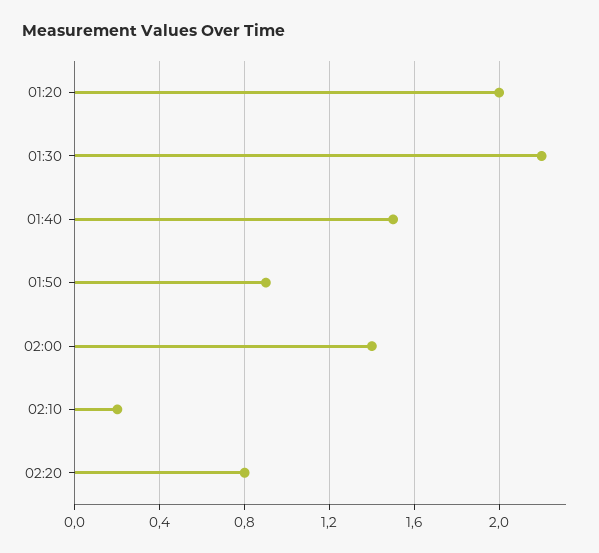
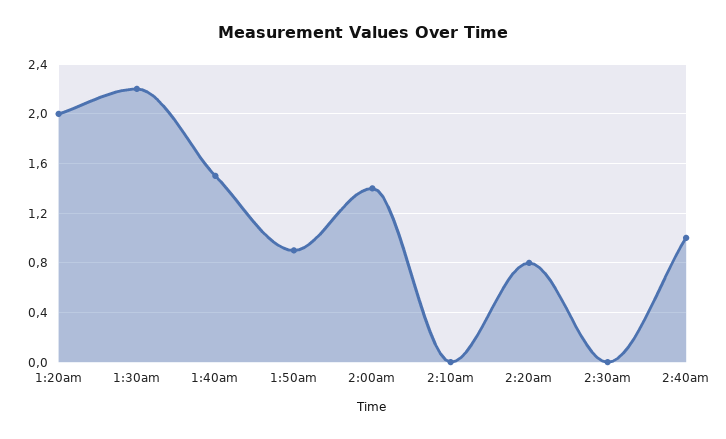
02:10: 0.2 -> 0
2:30am: none -> 0
2:40am: none -> 1

